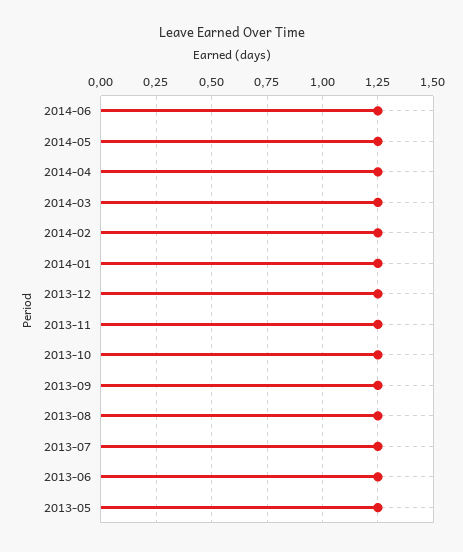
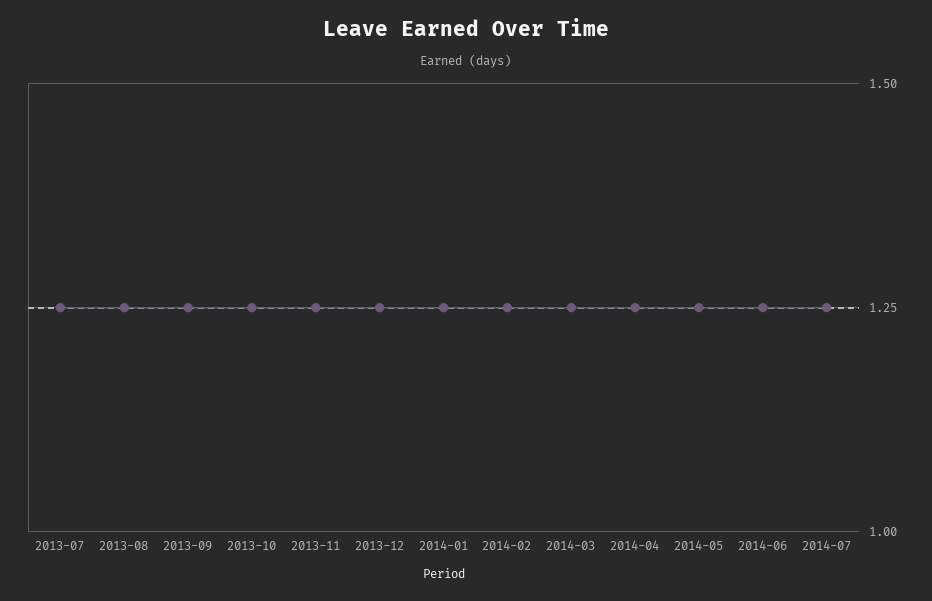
2013-06: 1.25 -> none
2013-05: 1.25 -> none
2014-07: none -> 1.25

